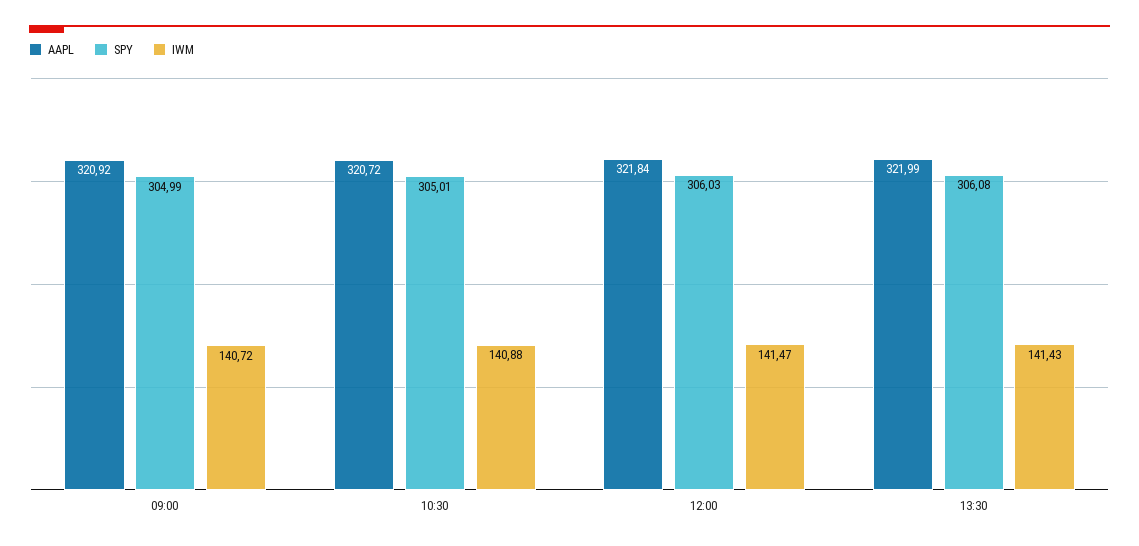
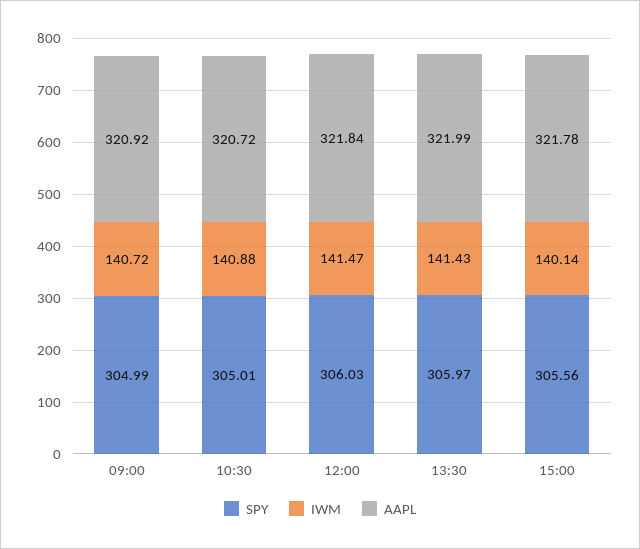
SPY, 13:30: 306.08 -> 305.97
SPY, 15:00: none -> 305.56
IWM, 15:00: none -> 140.14
AAPL, 15:00: none -> 321.78

